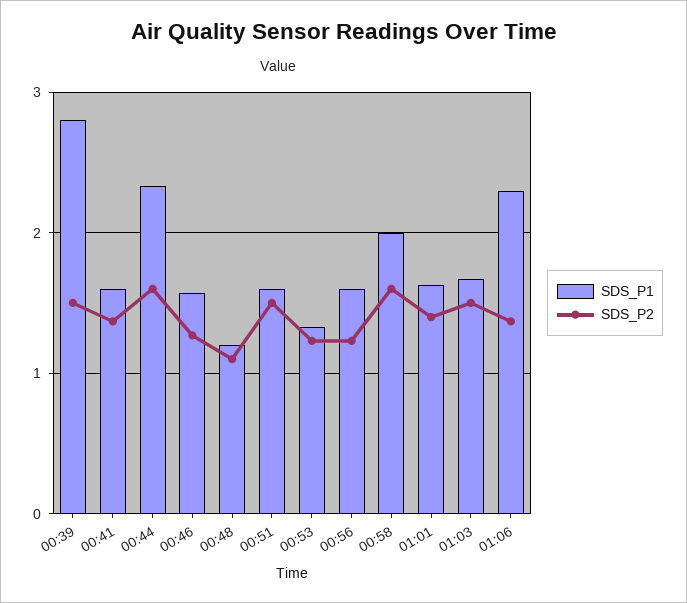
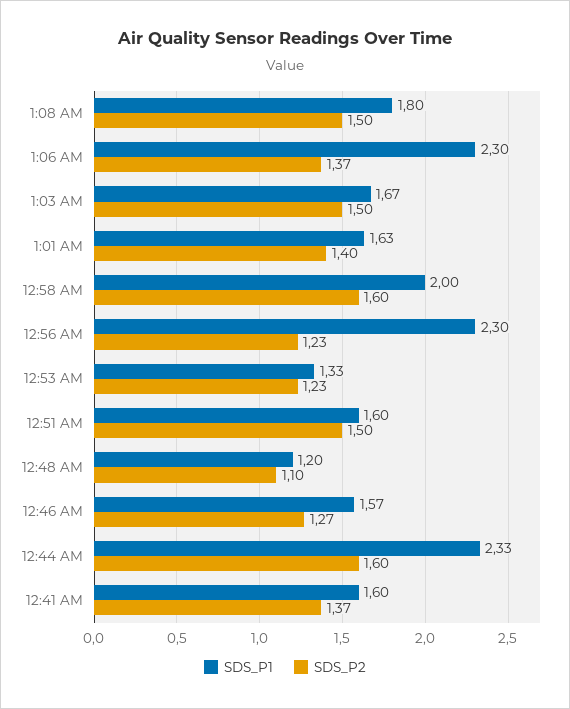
SDS_P1, 00:39: 2.8 -> none
SDS_P2, 00:39: 1.5 -> none
SDS_P1, 00:56: 1.6 -> 2.3
SDS_P1, 1:08 AM: none -> 1.8
SDS_P2, 1:08 AM: none -> 1.5

